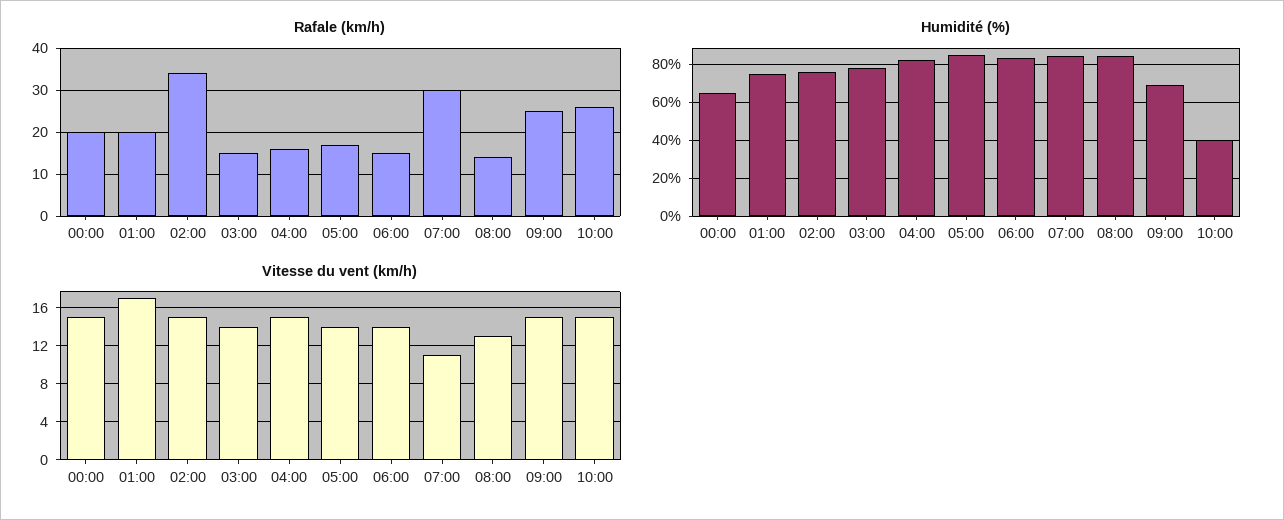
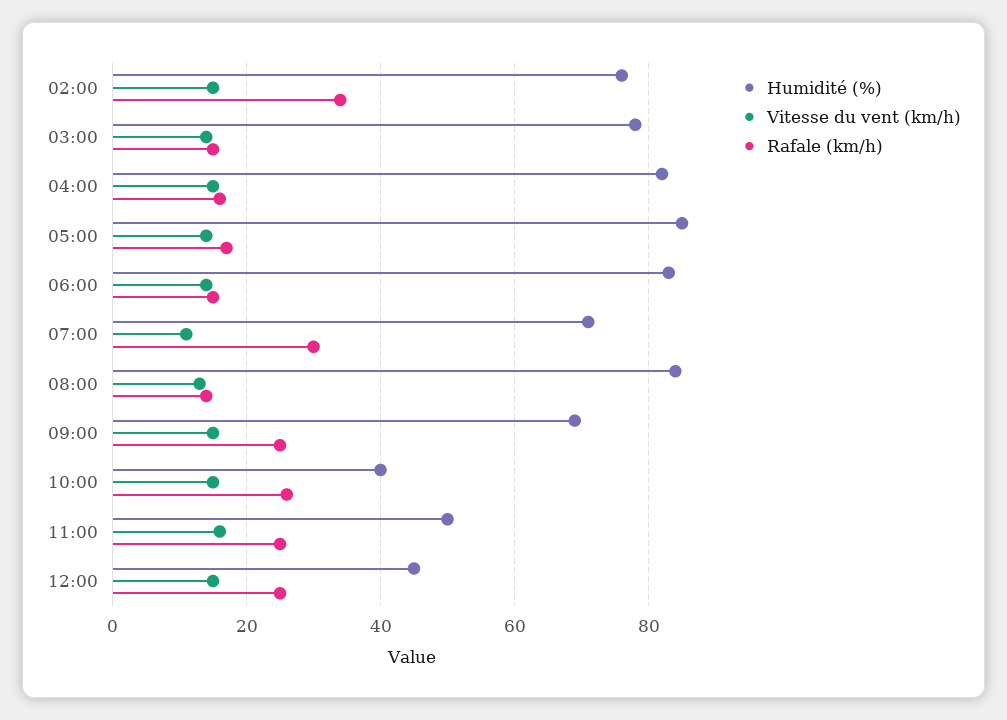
Rafale (km/h), 00:00: 20 -> none
Rafale (km/h), 01:00: 20 -> none
Humidité (%), 00:00: 65 -> none
Humidité (%), 01:00: 75 -> none
Humidité (%), 07:00: 85 -> 70
Vitesse du vent (km/h), 00:00: 15 -> none
Vitesse du vent (km/h), 01:00: 17 -> none
Humidité (%), 11:00: none -> 50
Vitesse du vent (km/h), 11:00: none -> 15
Rafale (km/h), 11:00: none -> 25
Humidité (%), 12:00: none -> 45
Vitesse du vent (km/h), 12:00: none -> 15
Rafale (km/h), 12:00: none -> 25

